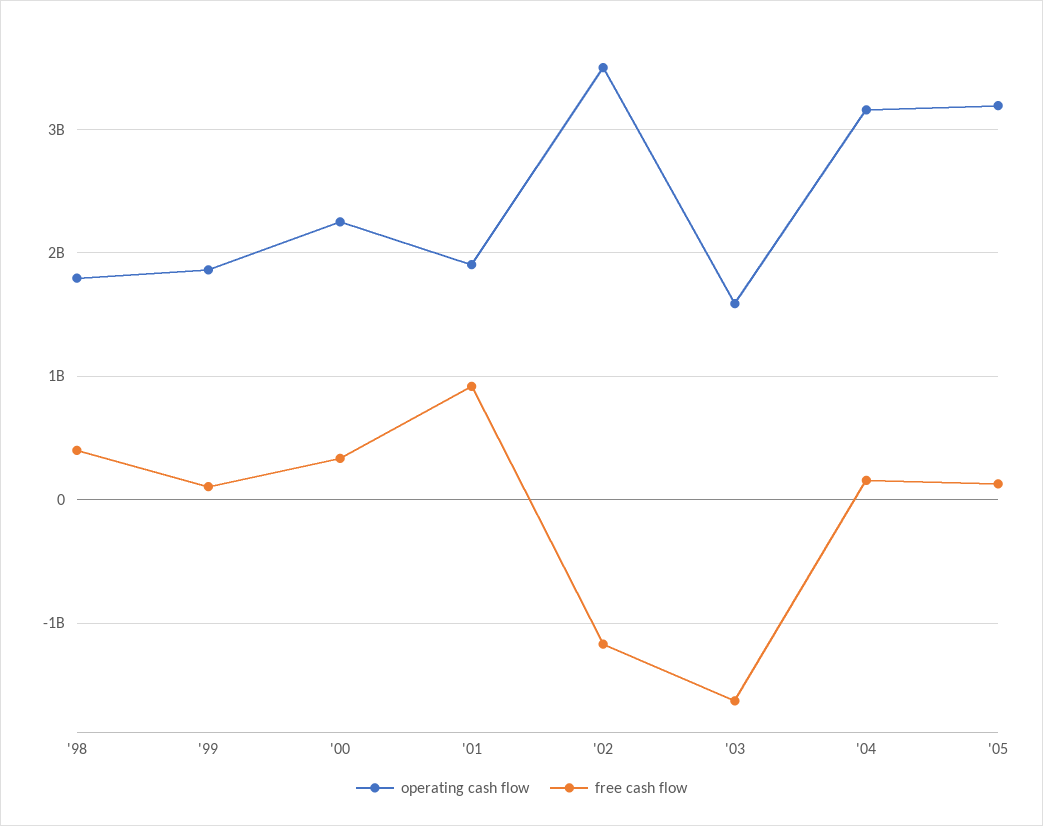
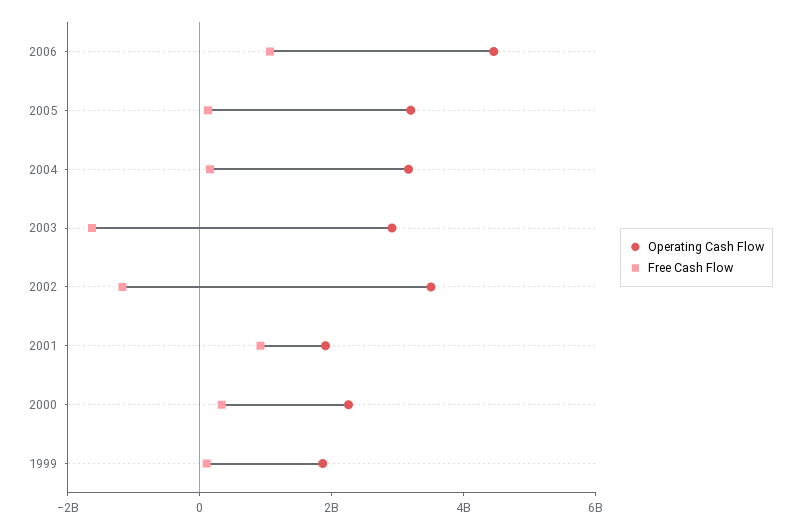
operating cash flow, '98: 1800000000 -> none
free cash flow, '98: 400000000 -> none
operating cash flow, '03: 1600000000 -> 3000000000
operating cash flow, 2006: none -> 4500000000
free cash flow, 2006: none -> 1000000000

